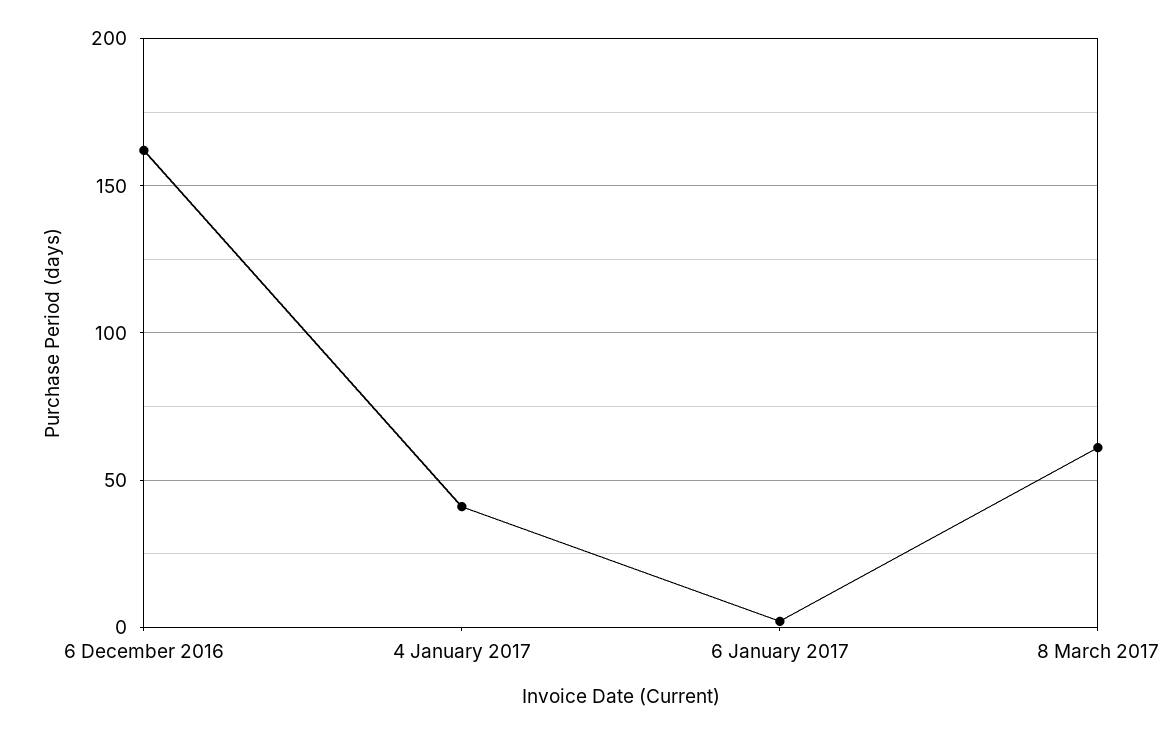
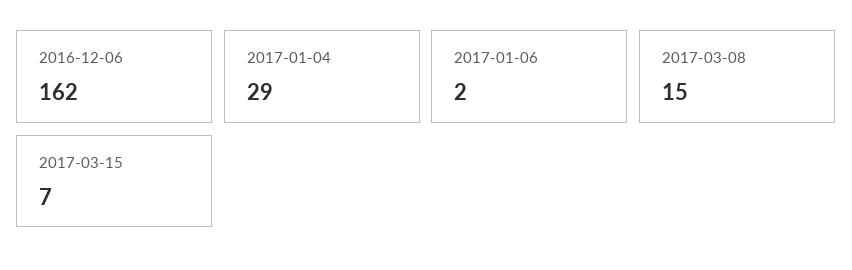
4 January 2017: 40 -> 29
8 March 2017: 60 -> 15
2017-03-15: none -> 7

